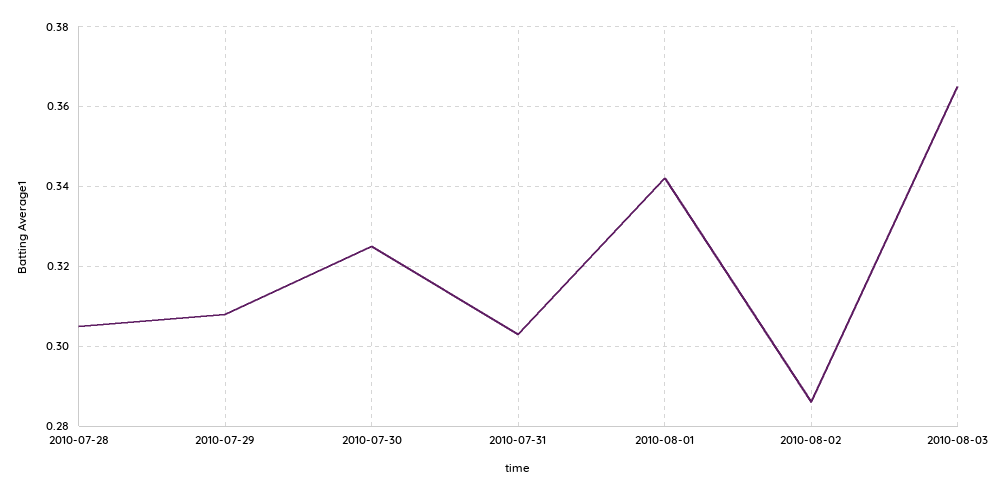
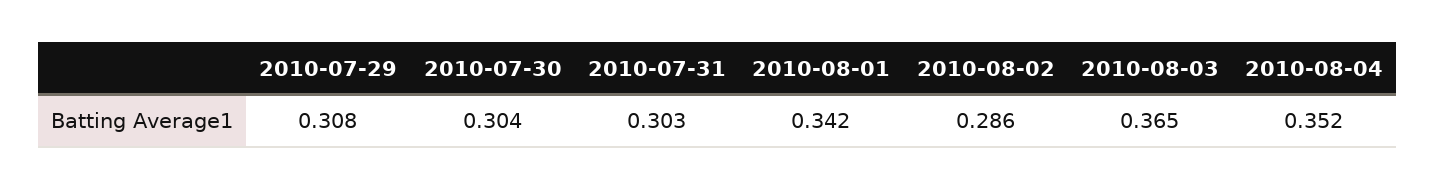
2010-07-28: 0.305 -> none
2010-07-30: 0.325 -> 0.304
2010-08-04: none -> 0.352

